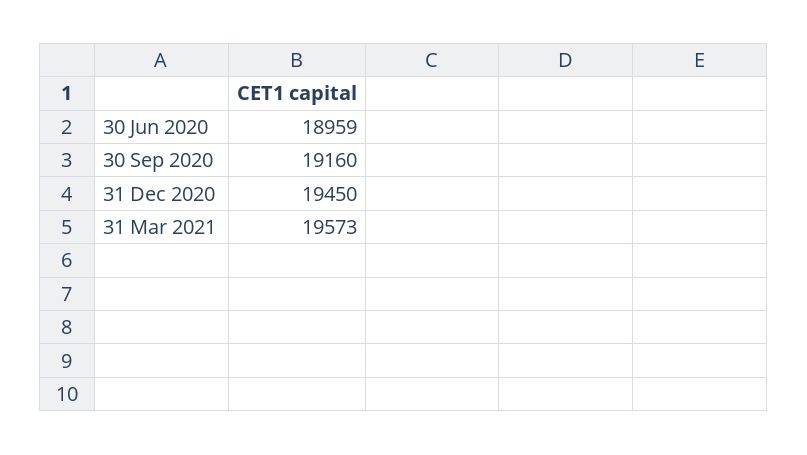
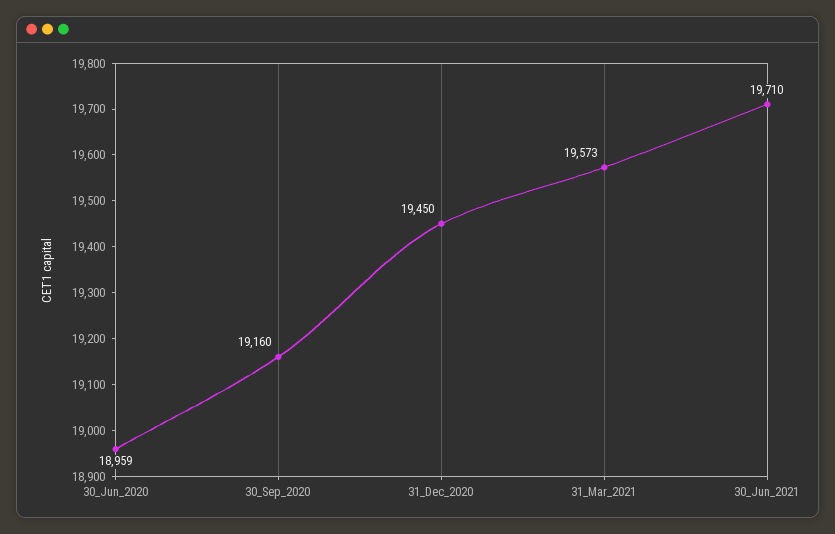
30_Jun_2021: none -> 19710

